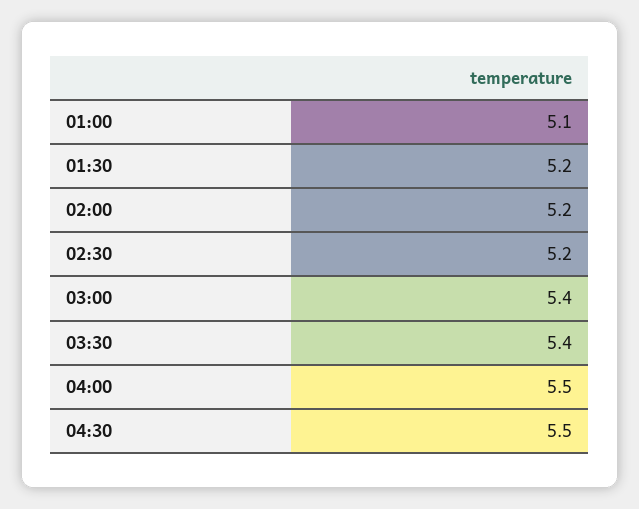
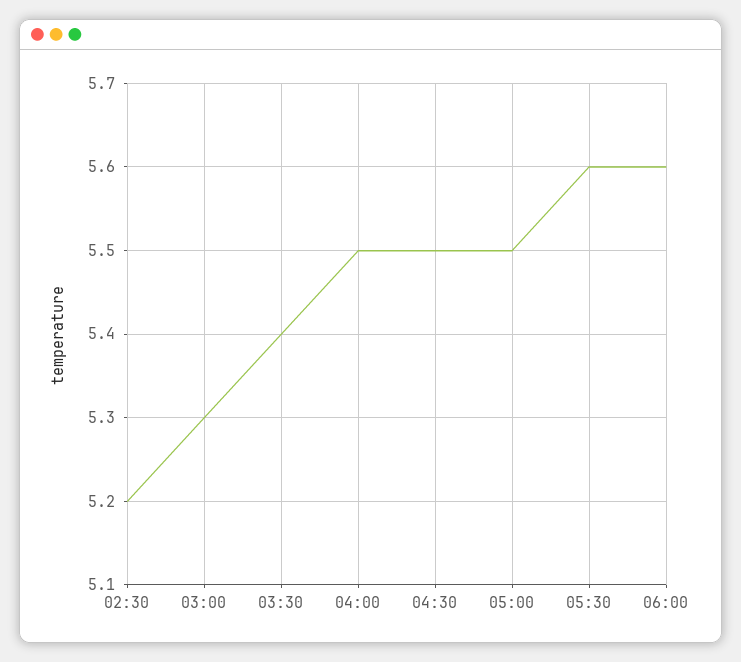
01:00: 5.1 -> none
01:30: 5.2 -> none
02:00: 5.2 -> none
03:00: 5.4 -> 5.3
05:00: none -> 5.5
05:30: none -> 5.6
06:00: none -> 5.6

